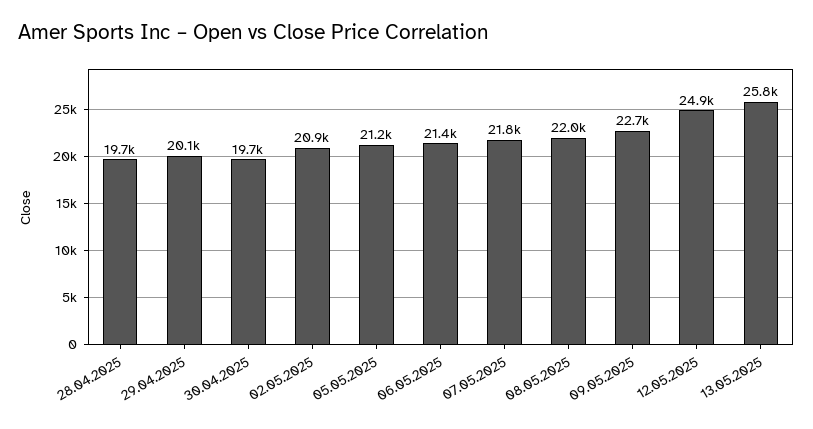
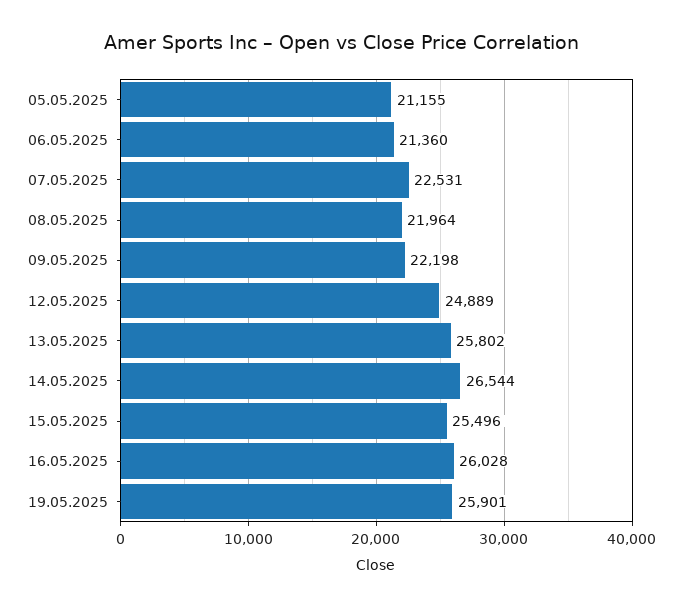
28.04.2025: 19700 -> none
29.04.2025: 20100 -> none
30.04.2025: 19700 -> none
02.05.2025: 20900 -> none
07.05.2025: 21800 -> 22531
09.05.2025: 22700 -> 22198
14.05.2025: none -> 26544
15.05.2025: none -> 25496
16.05.2025: none -> 26028
19.05.2025: none -> 25901

